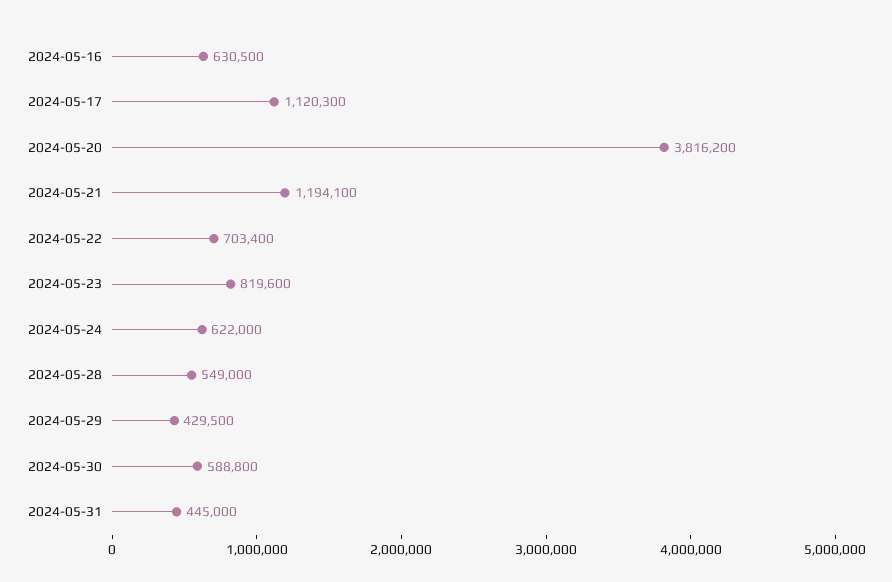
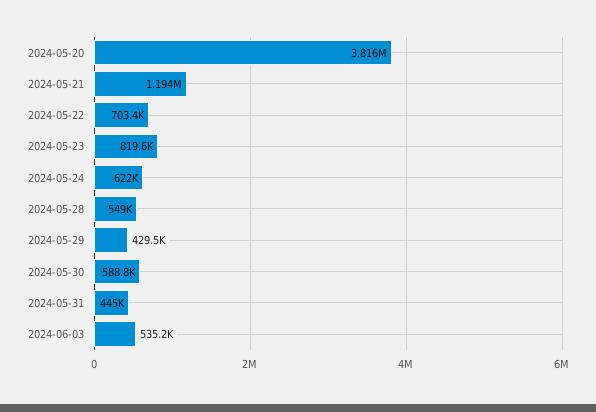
2024-05-16: 630500 -> none
2024-05-17: 1120300 -> none
2024-06-03: none -> 535200

